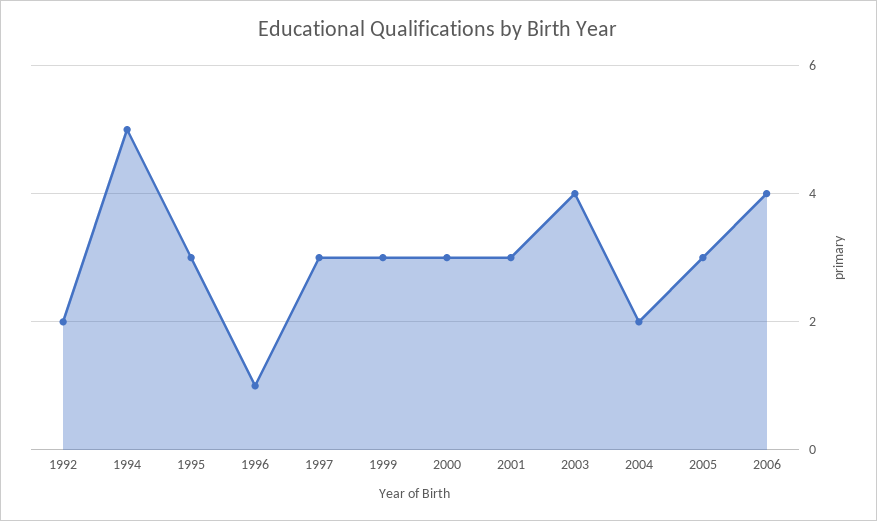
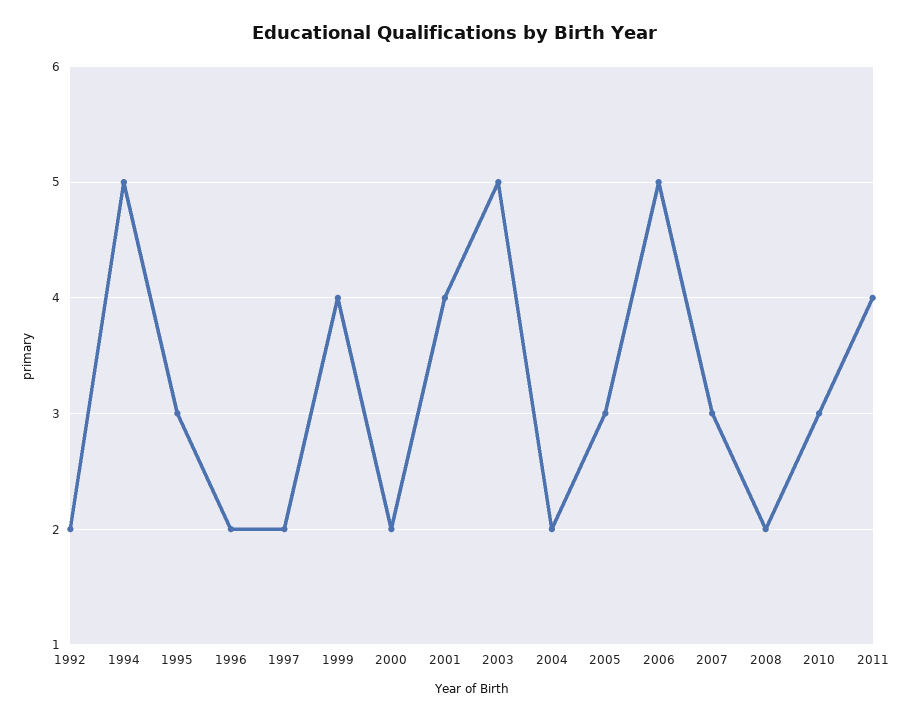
1996: 1 -> 2
1997: 3 -> 2
1999: 3 -> 4
2000: 3 -> 2
2001: 3 -> 4
2003: 4 -> 5
2006: 4 -> 5
2007: none -> 3
2008: none -> 2
2010: none -> 3
2011: none -> 4

